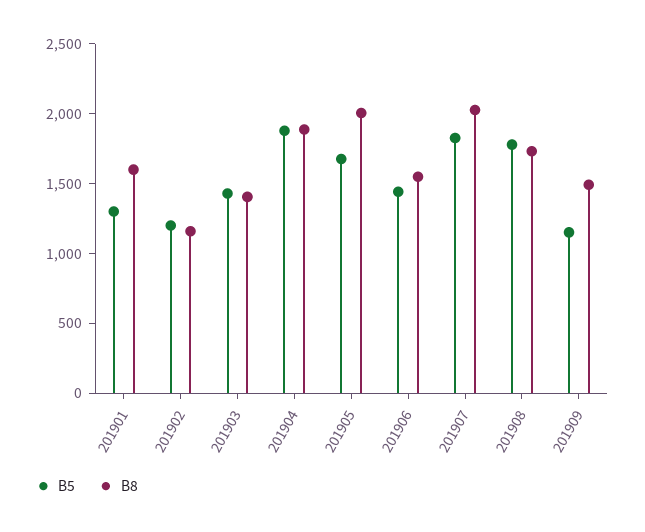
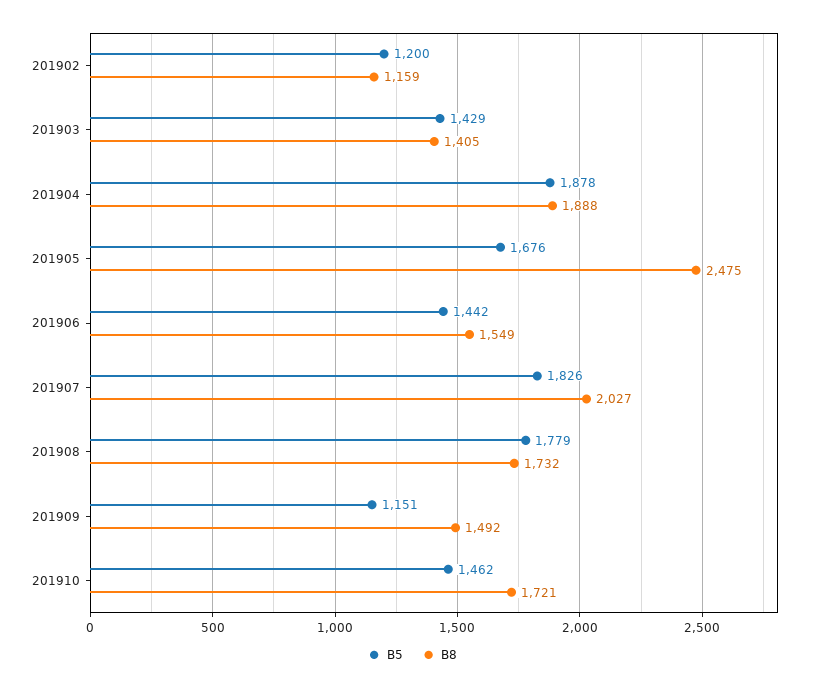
B5, 201901: 1300 -> none
B8, 201901: 1600 -> none
B8, 201905: 2000 -> 2475
B5, 201910: none -> 1462
B8, 201910: none -> 1721

